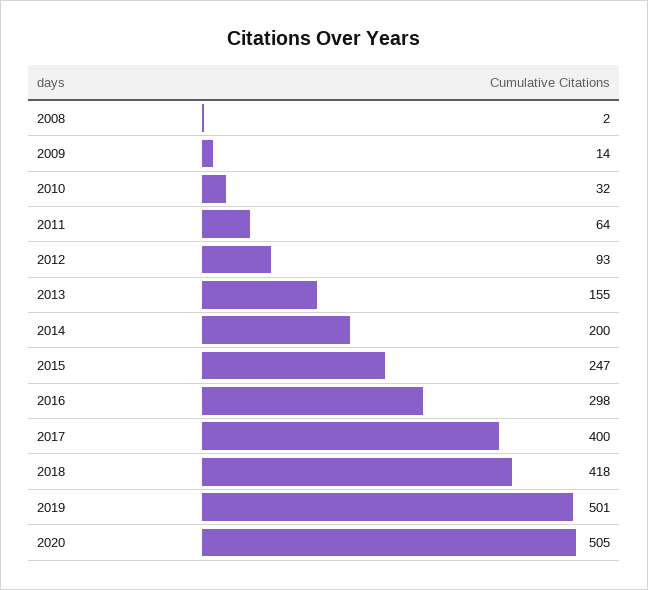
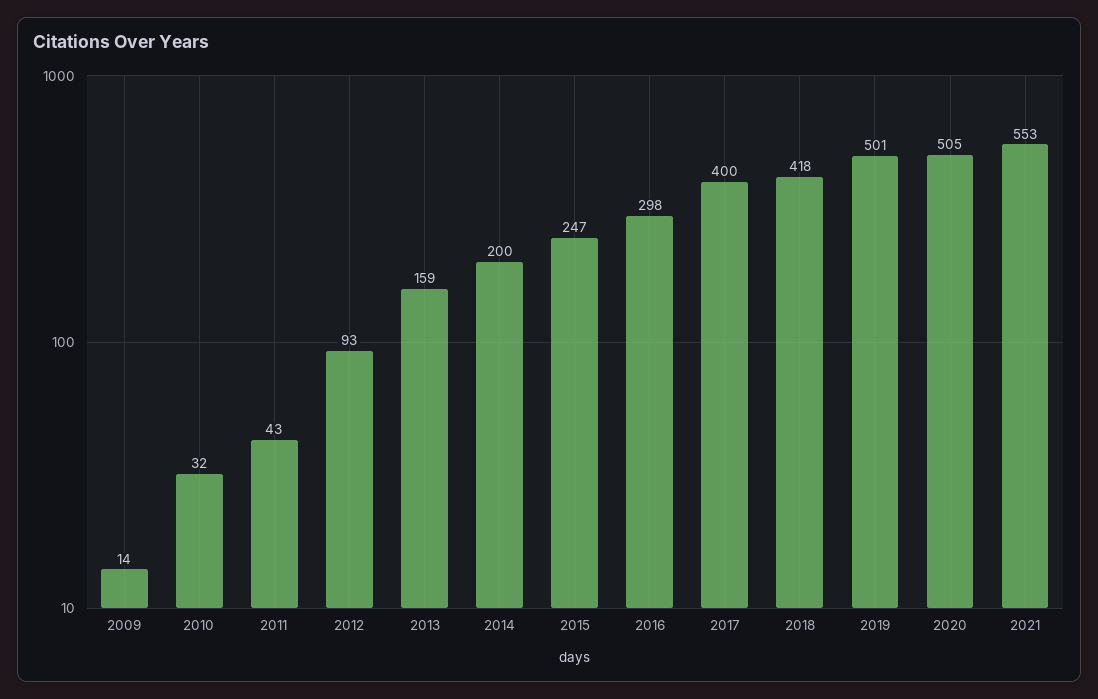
2008: 2 -> none
2011: 64 -> 43
2013: 155 -> 159
2021: none -> 553

